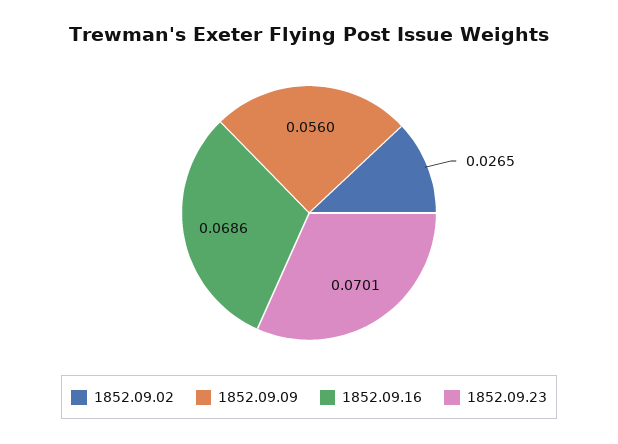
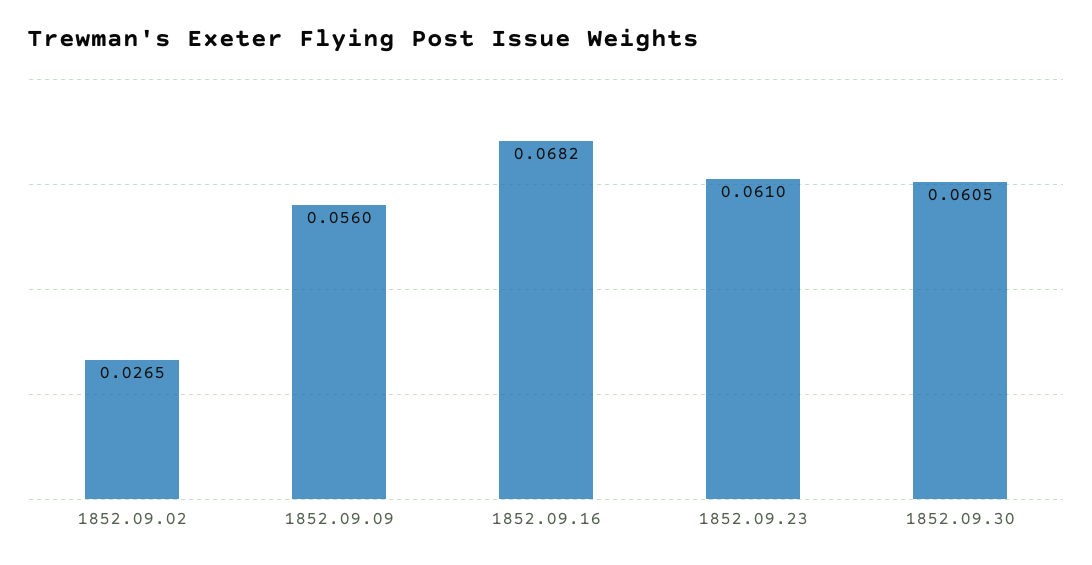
1852.09.16: 0.0686 -> 0.0682
1852.09.23: 0.0701 -> 0.061
1852.09.30: none -> 0.0605

